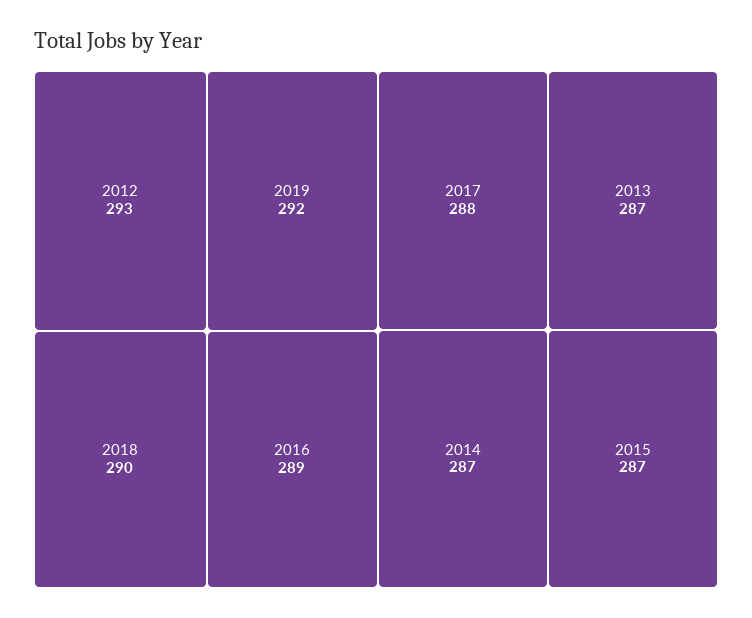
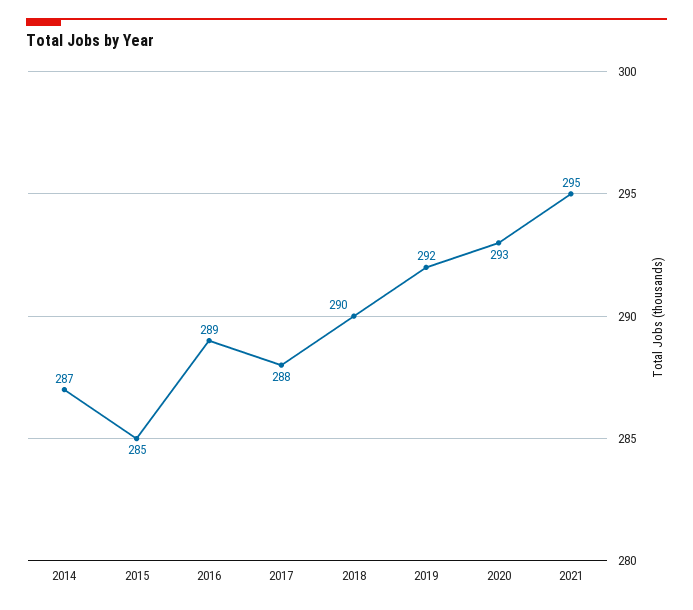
2012: 293 -> none
2013: 287 -> none
2015: 287 -> 285
2020: none -> 293
2021: none -> 295

